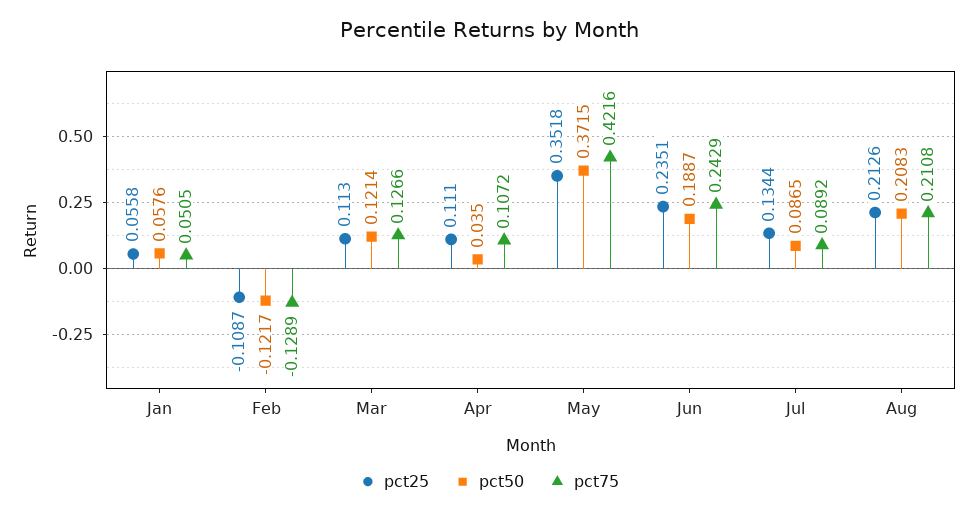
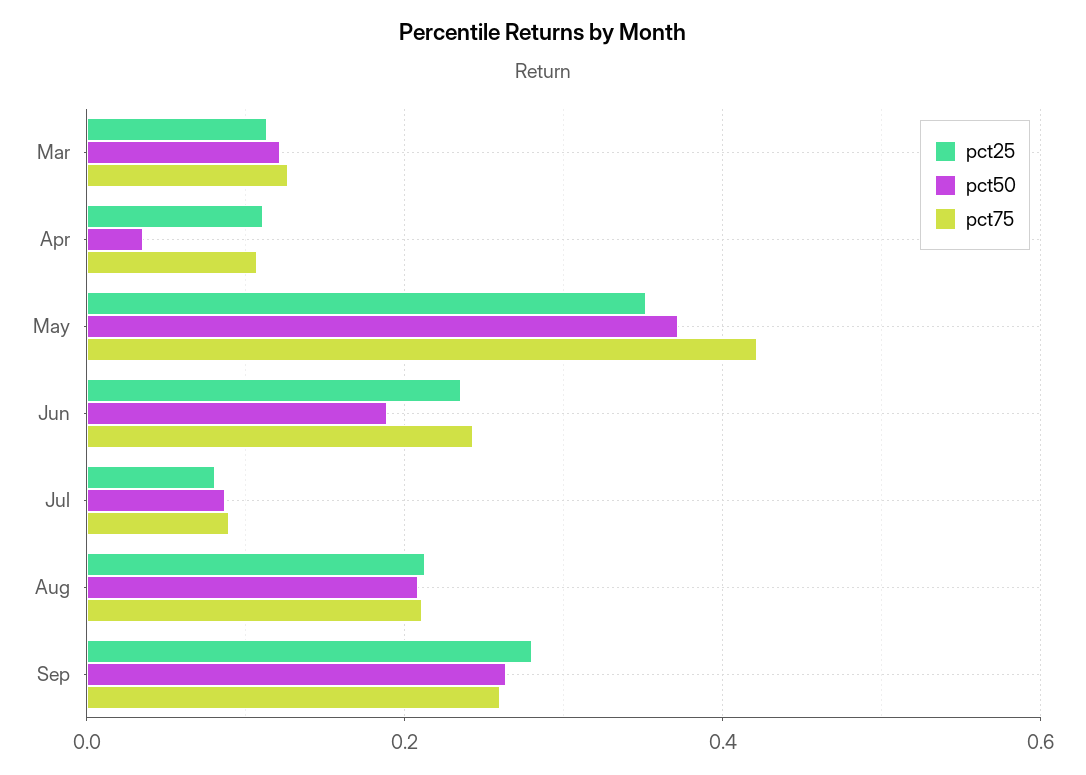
pct25, Jan: 0.0558 -> none
pct50, Jan: 0.0576 -> none
pct75, Jan: 0.0505 -> none
pct25, Feb: -0.1087 -> none
pct50, Feb: -0.1217 -> none
pct75, Feb: -0.1289 -> none
pct25, Jul: 0.1344 -> 0.08
pct25, Sep: none -> 0.28
pct50, Sep: none -> 0.26
pct75, Sep: none -> 0.26

